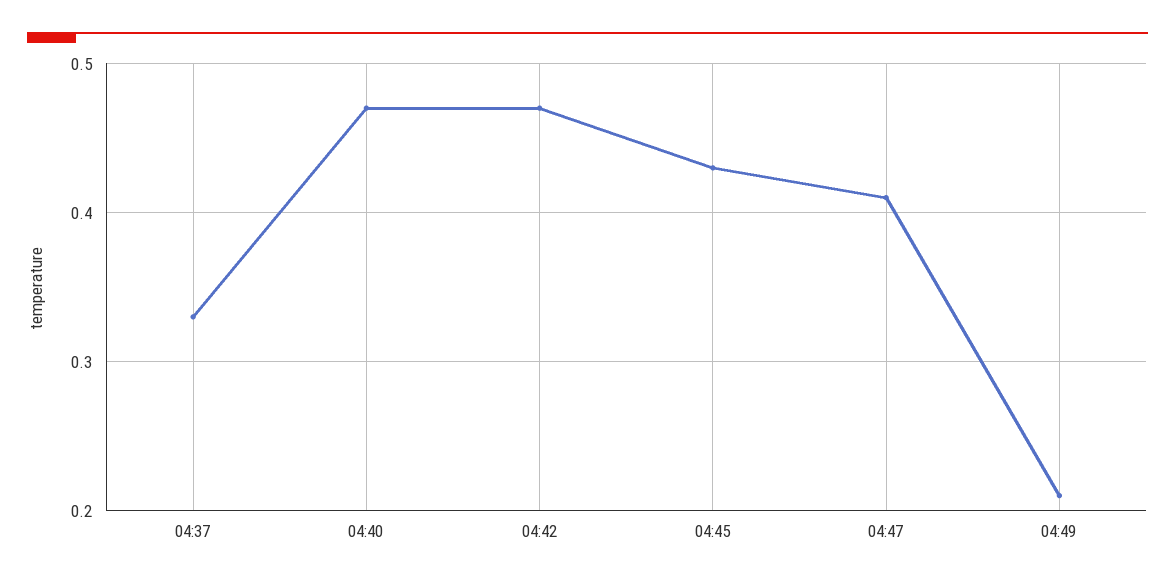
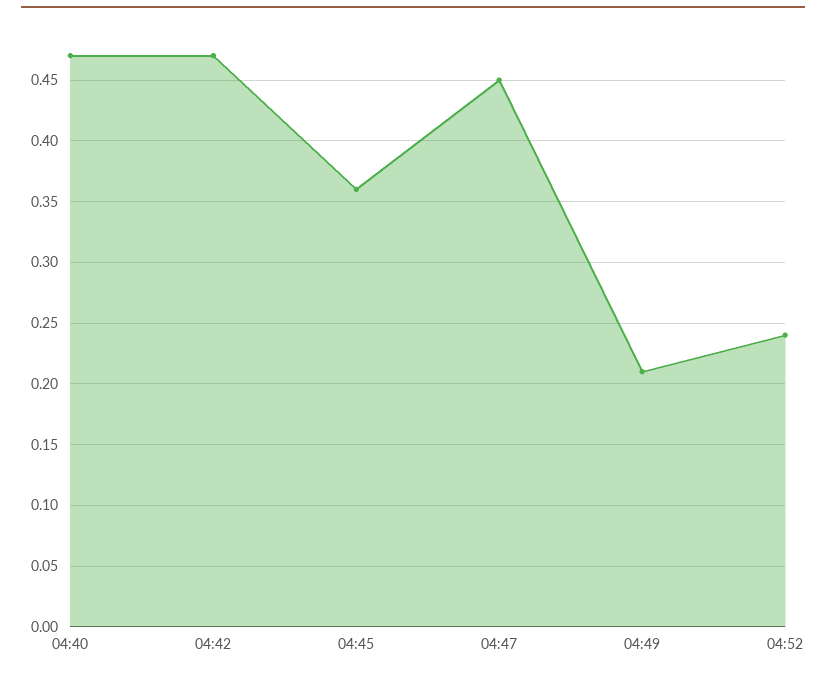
04:37: 0.33 -> none
04:45: 0.43 -> 0.36
04:47: 0.41 -> 0.45
04:52: none -> 0.24

